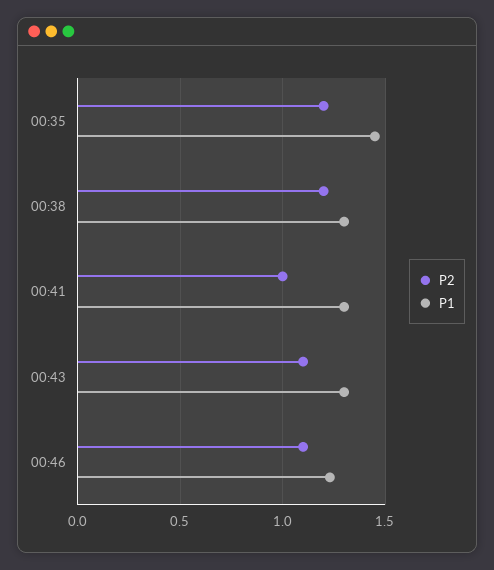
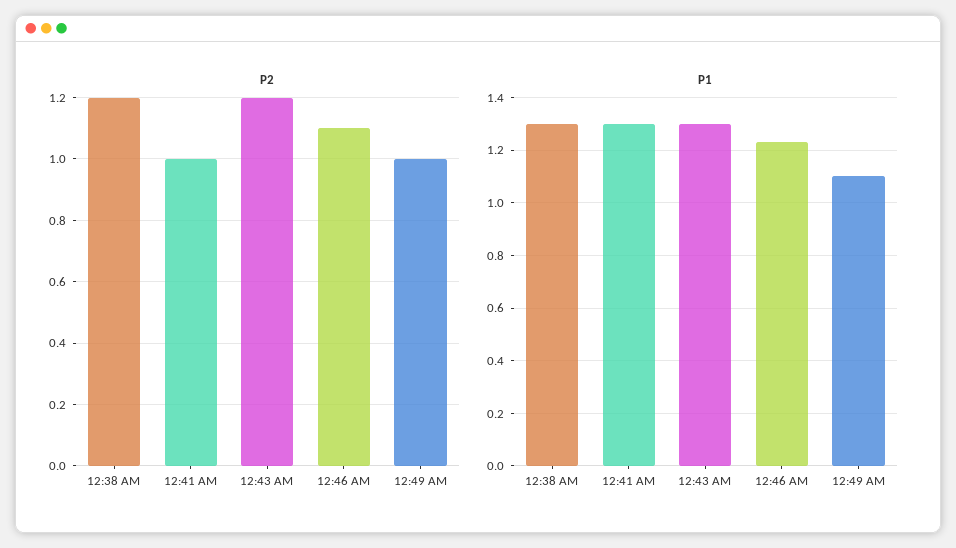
P2, 00:35: 1.2 -> none
P1, 00:35: 1.45 -> none
P2, 00:43: 1.1 -> 1.2
P2, 12:49 AM: none -> 1
P1, 12:49 AM: none -> 1.1

